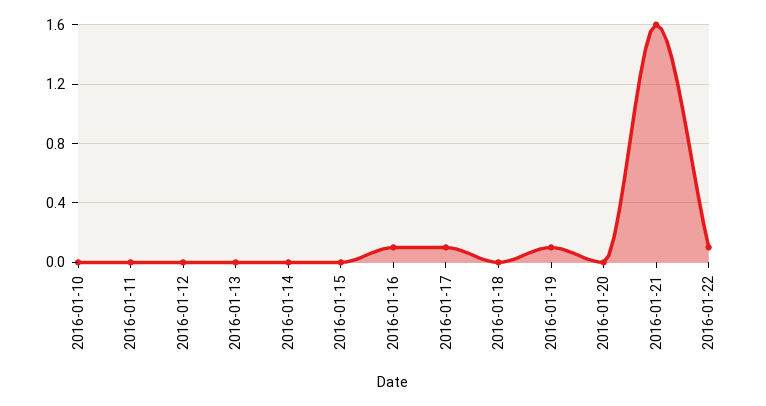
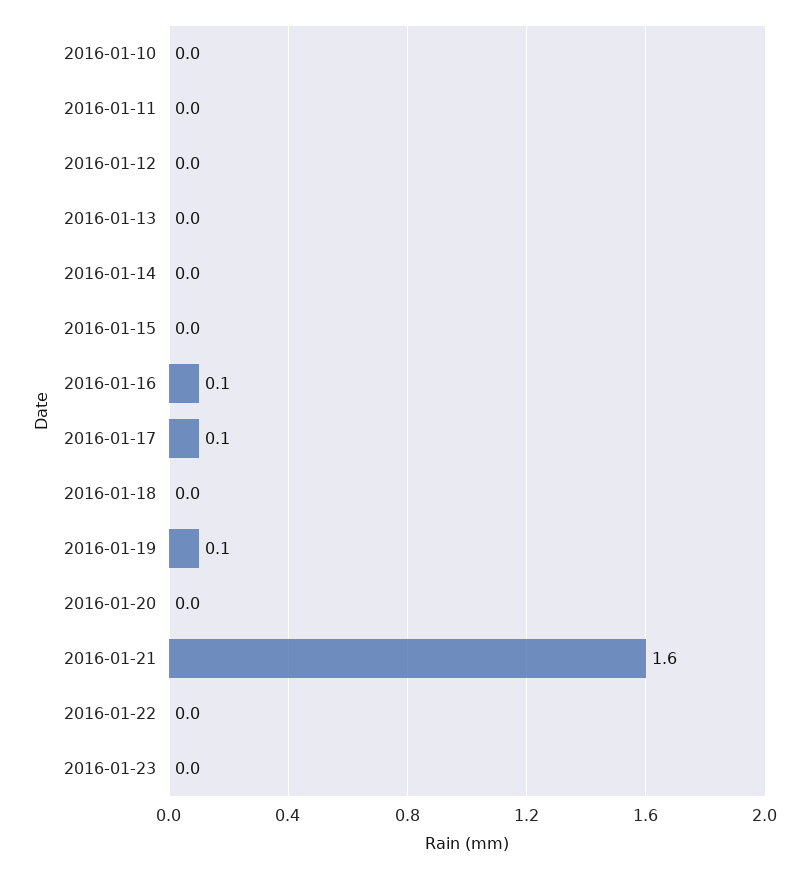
2016-01-22: 0.1 -> 0
2016-01-23: none -> 0

